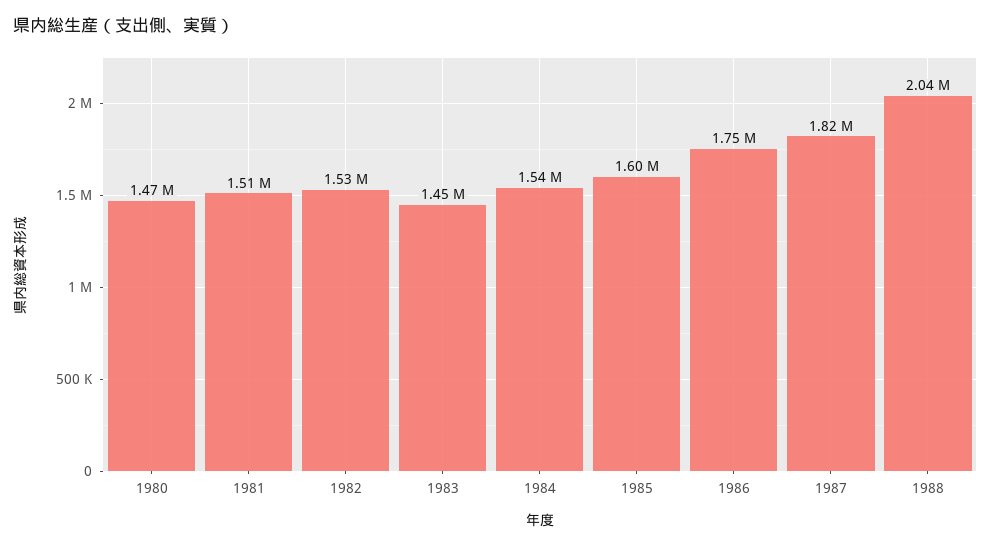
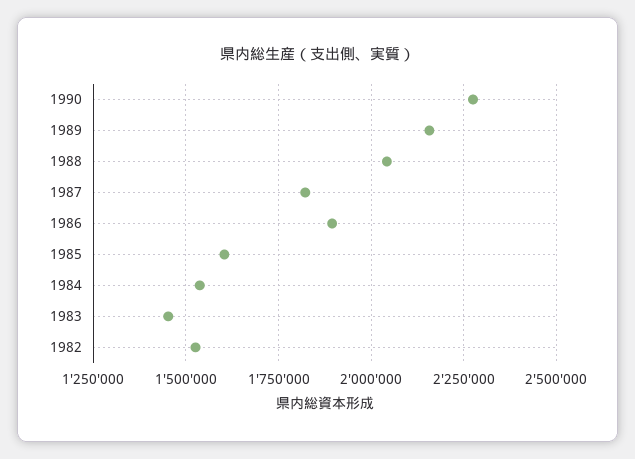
1980: 1470000 -> none
1981: 1510000 -> none
1986: 1750000 -> 1900000
1990: none -> 2275000
1989: none -> 2150000

